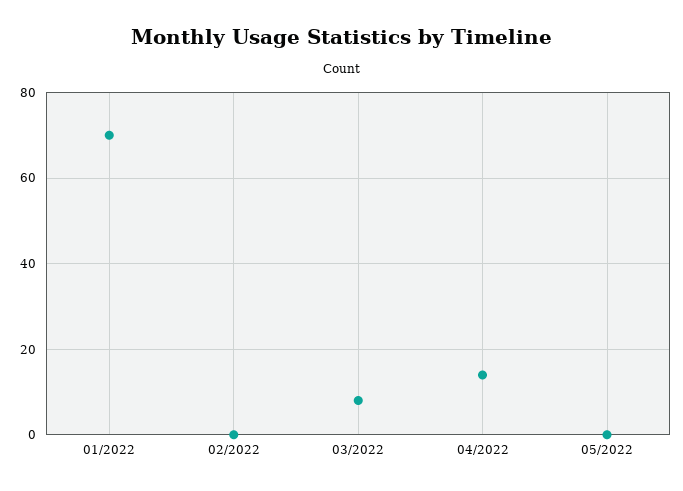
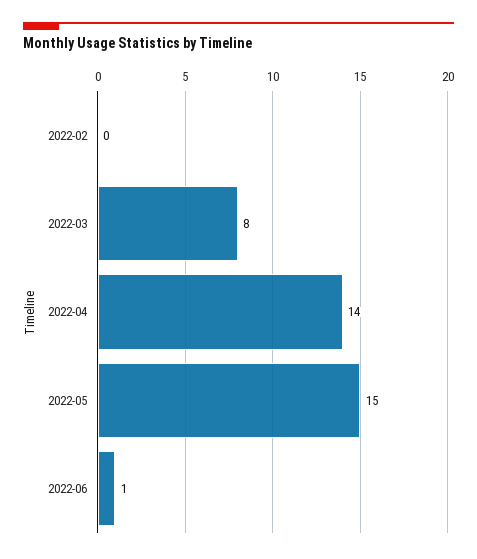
01/2022: 70 -> none
05/2022: 0 -> 15
2022-06: none -> 1

